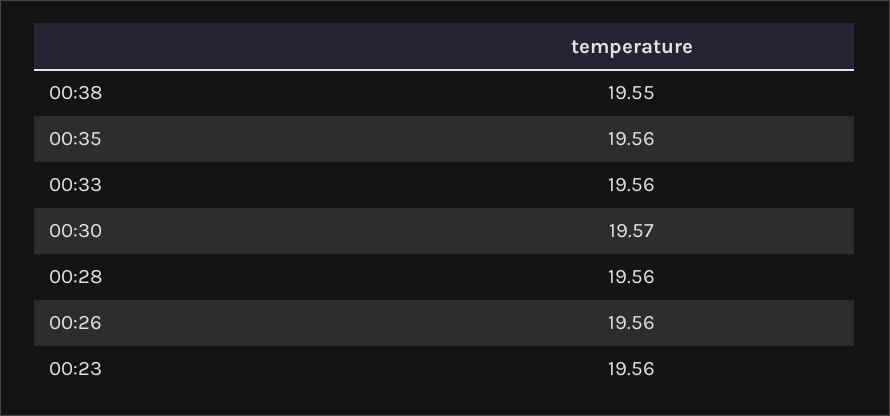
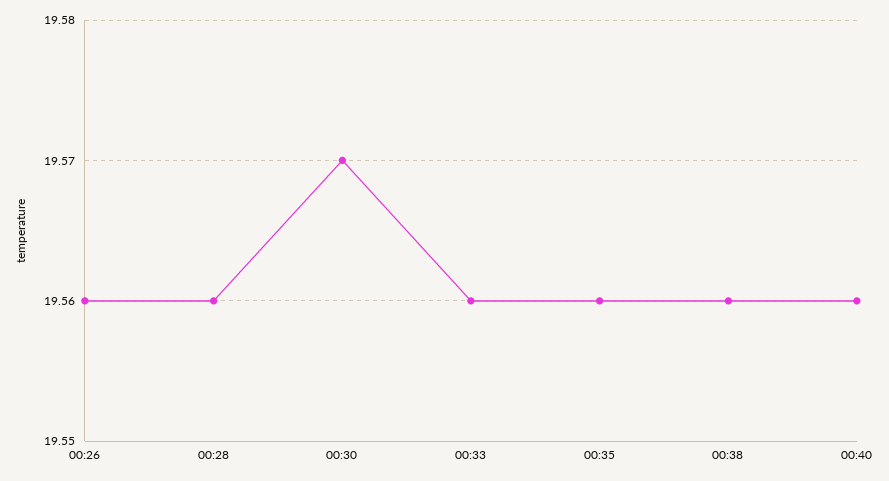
00:38: 19.55 -> 19.56
00:23: 19.56 -> none
00:40: none -> 19.56

